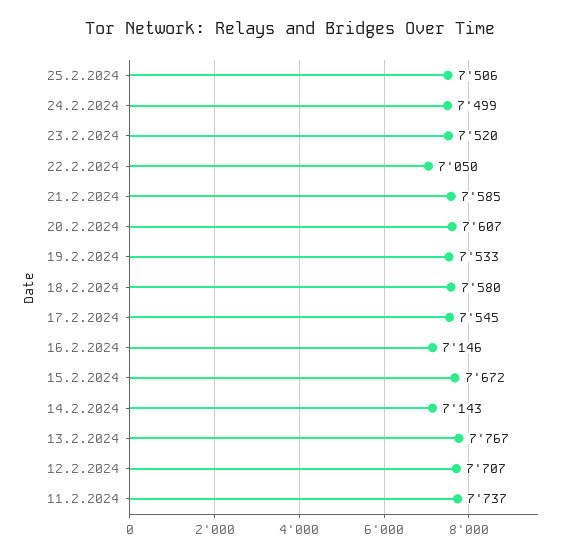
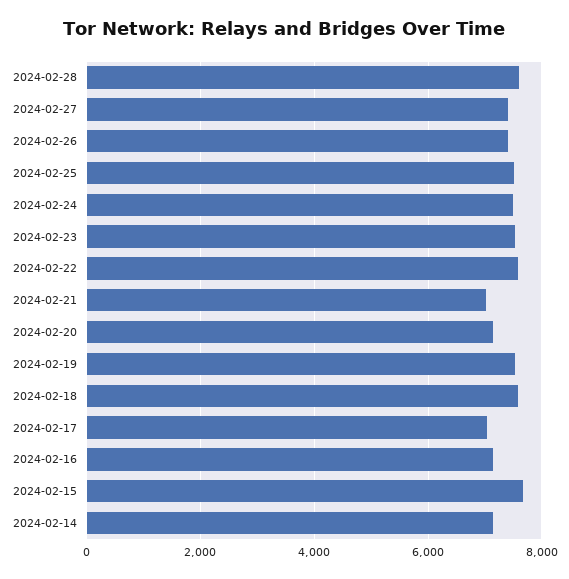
22.2.2024: 7050 -> 7600
21.2.2024: 7585 -> 7000
20.2.2024: 7607 -> 7200
17.2.2024: 7545 -> 7000
13.2.2024: 7767 -> none
12.2.2024: 7707 -> none
11.2.2024: 7737 -> none
2024-02-28: none -> 7600
2024-02-27: none -> 7400
2024-02-26: none -> 7400

